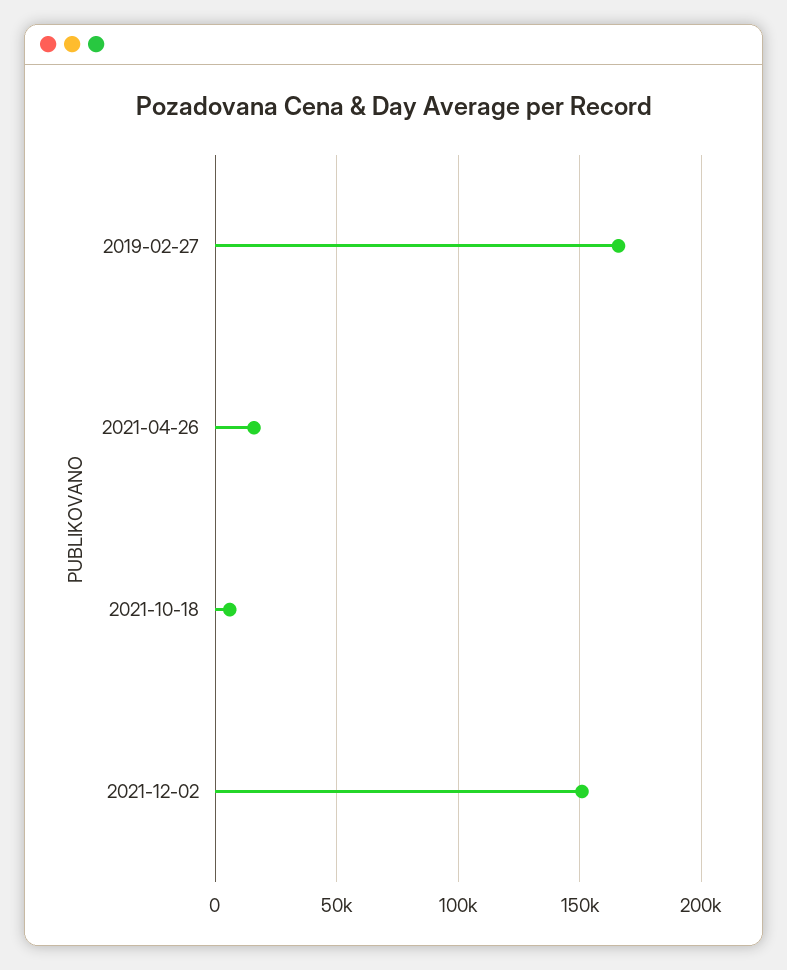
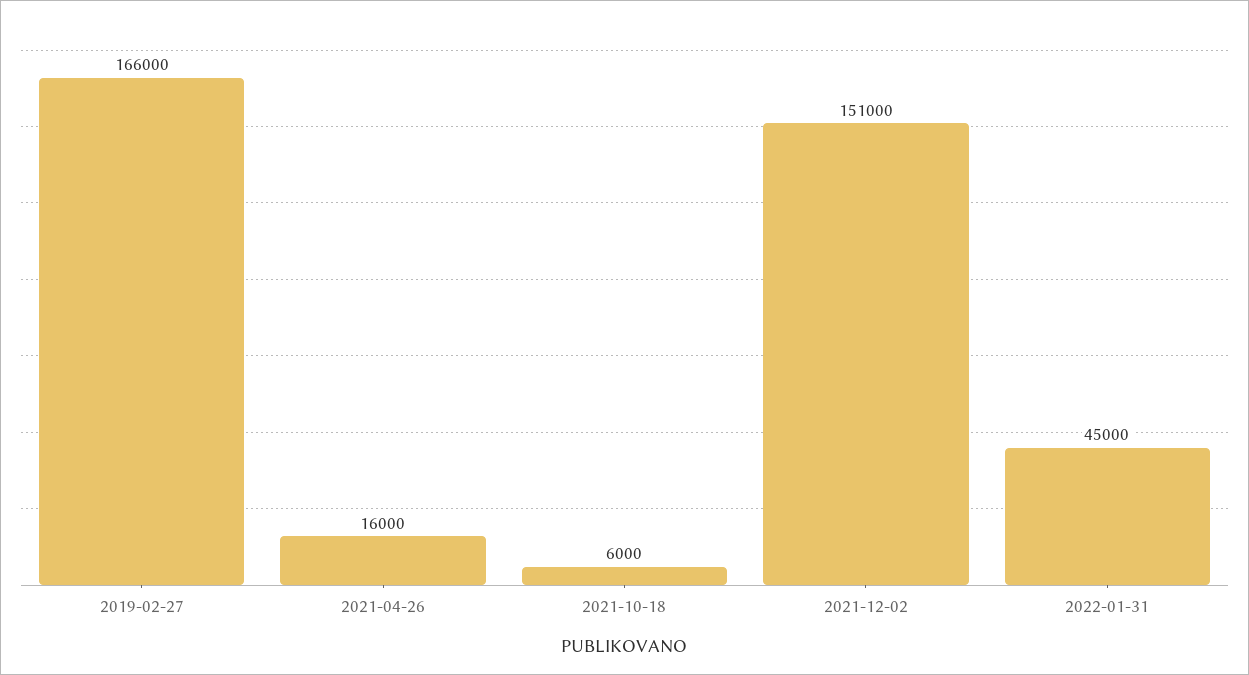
2022-01-31: none -> 45000

